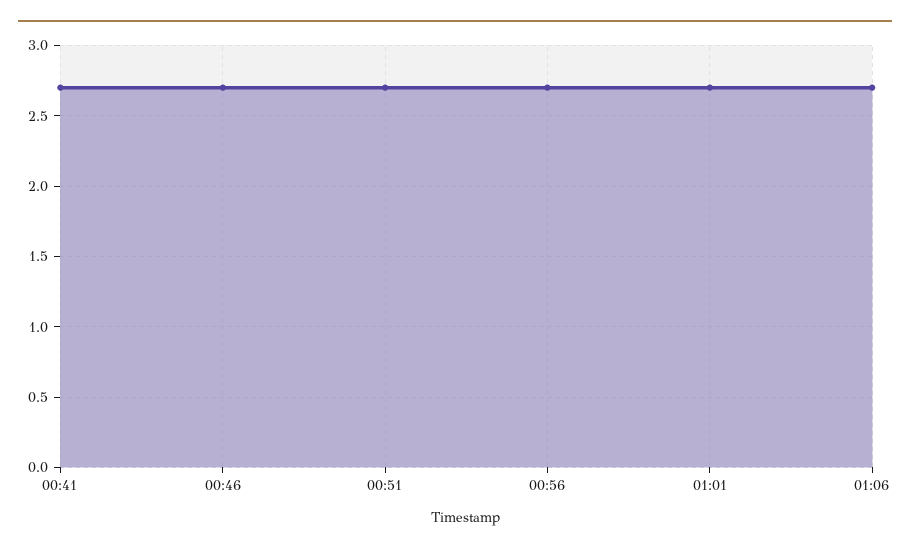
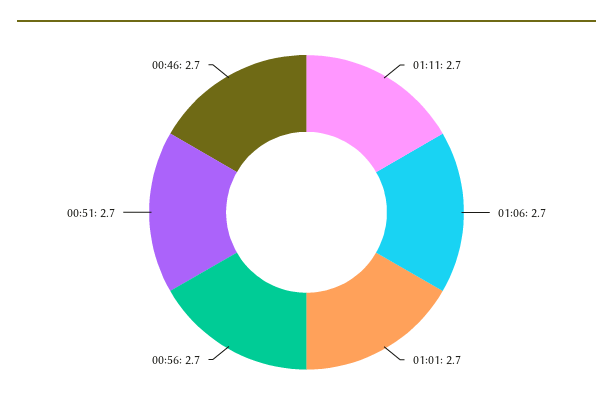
00:41: 2.7 -> none
01:11: none -> 2.7

